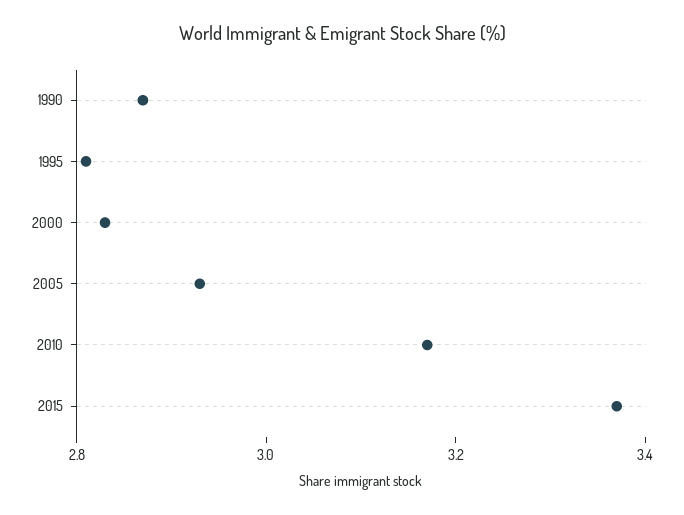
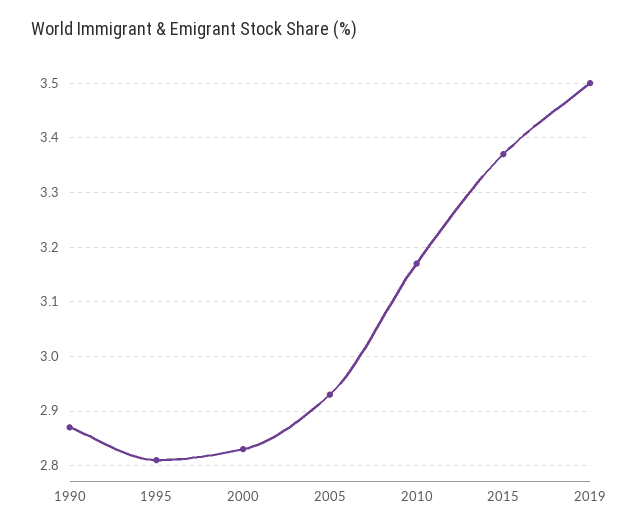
2019: none -> 3.5

